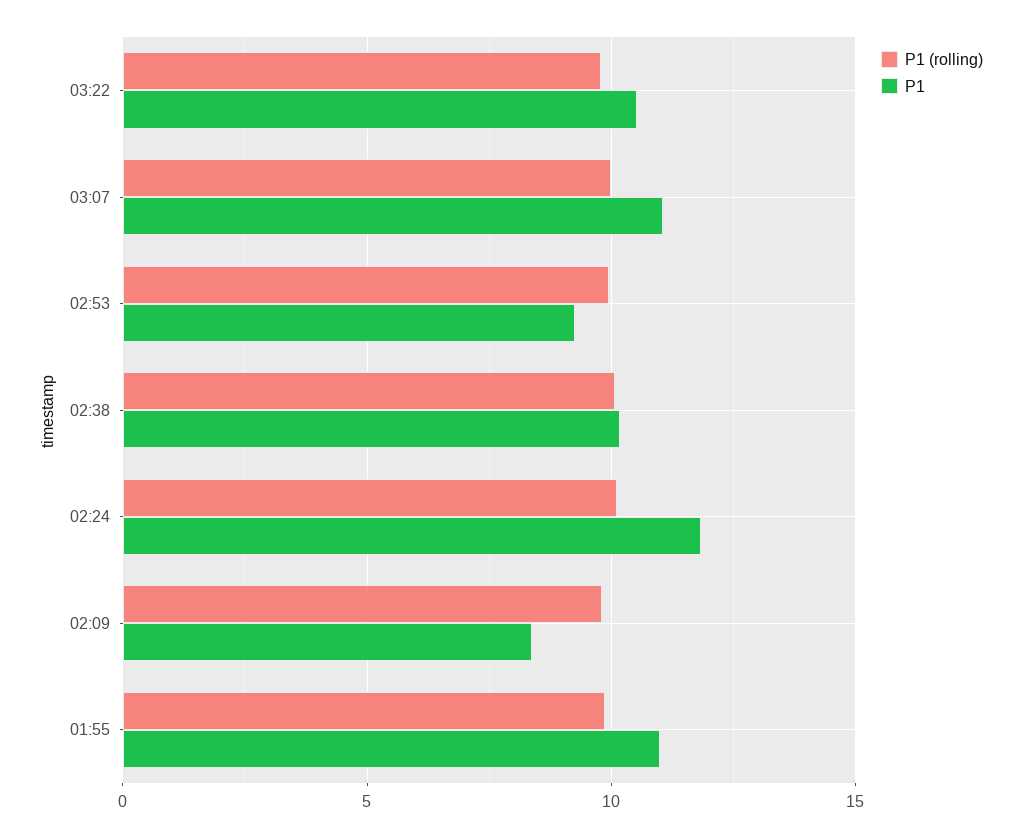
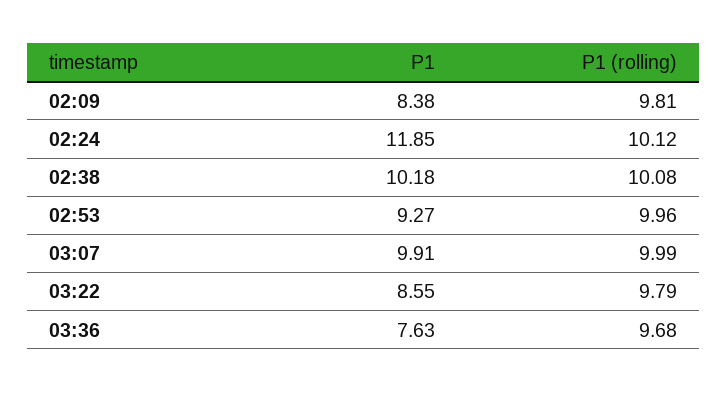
P1, 03:22: 10.5 -> 8.55
P1, 03:07: 11 -> 9.91
P1 (rolling), 01:55: 10 -> none
P1, 01:55: 11 -> none
P1, 03:36: none -> 7.63
P1 (rolling), 03:36: none -> 9.68

